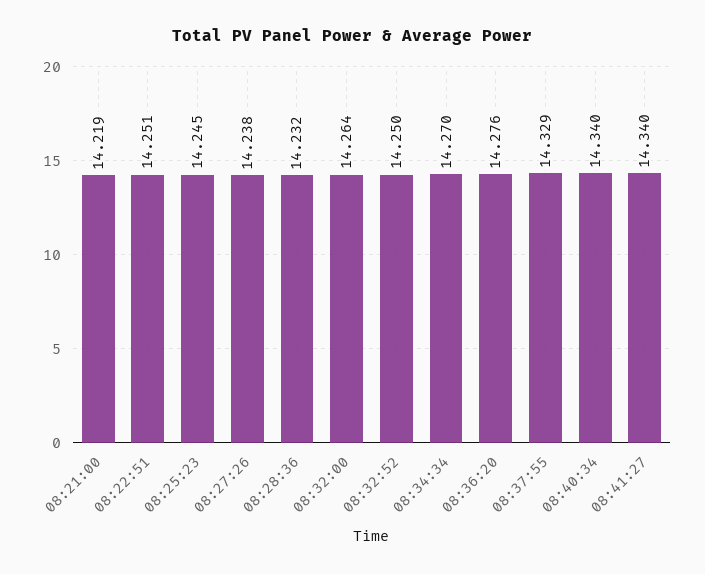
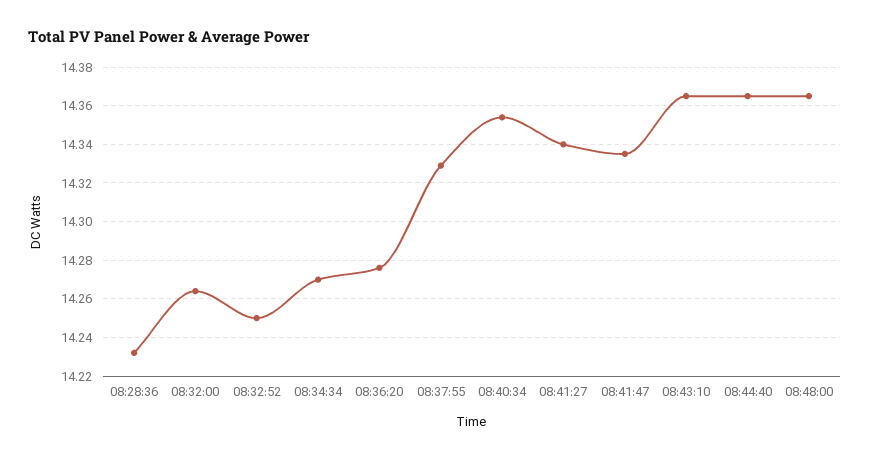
08:21:00: 14.219 -> none
08:22:51: 14.251 -> none
08:25:23: 14.245 -> none
08:27:26: 14.238 -> none
08:40:34: 14.34 -> 14.355
08:41:47: none -> 14.335
08:43:10: none -> 14.365
08:44:40: none -> 14.365
08:48:00: none -> 14.365

